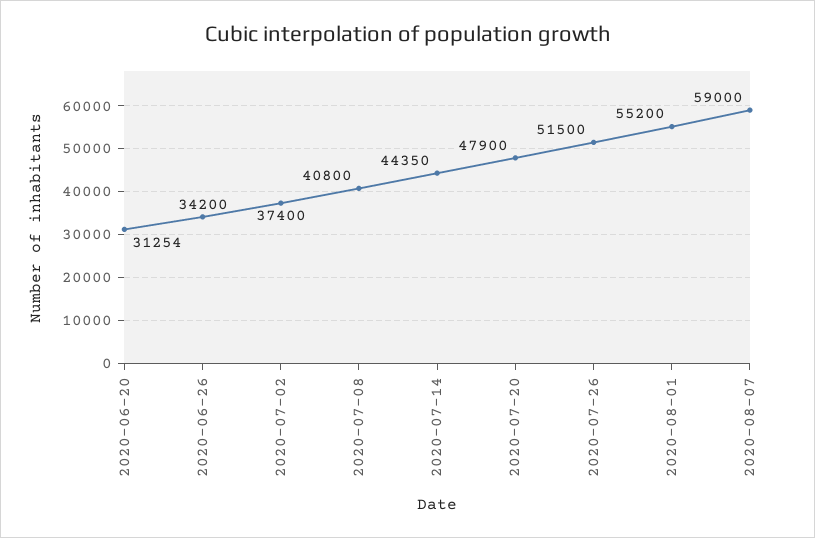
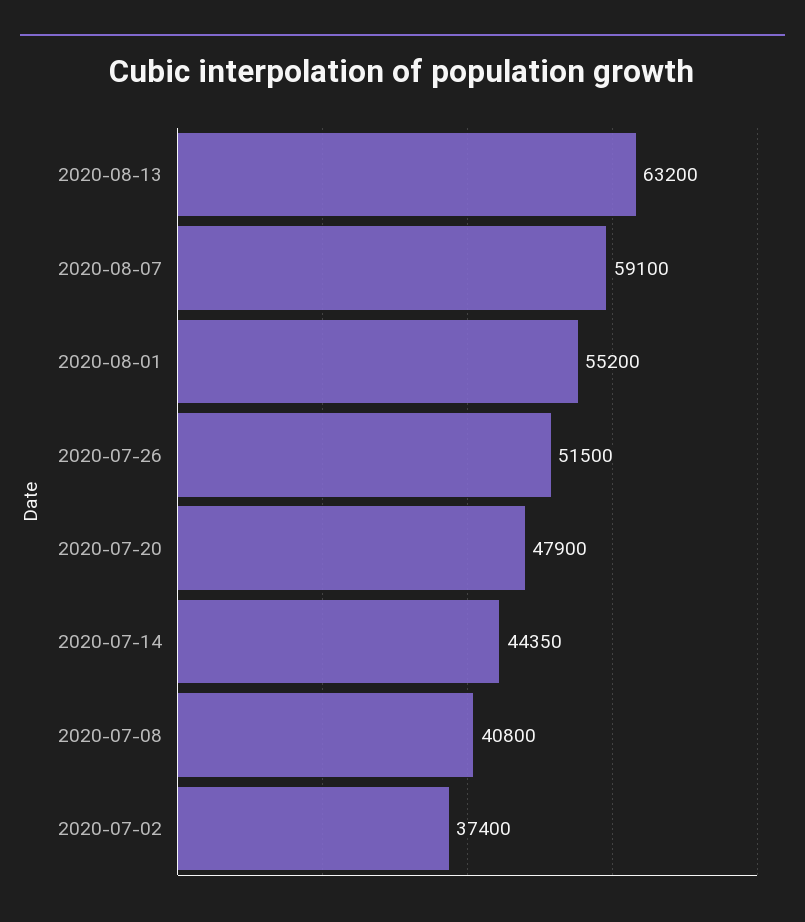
2020-06-20: 31254 -> none
2020-06-26: 34200 -> none
2020-08-07: 59000 -> 59100
2020-08-13: none -> 63200

